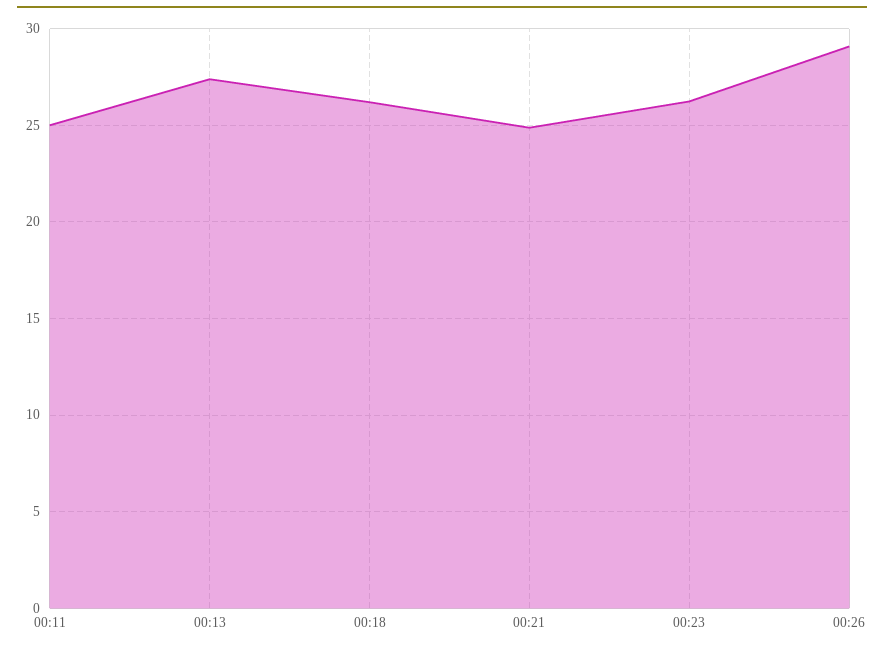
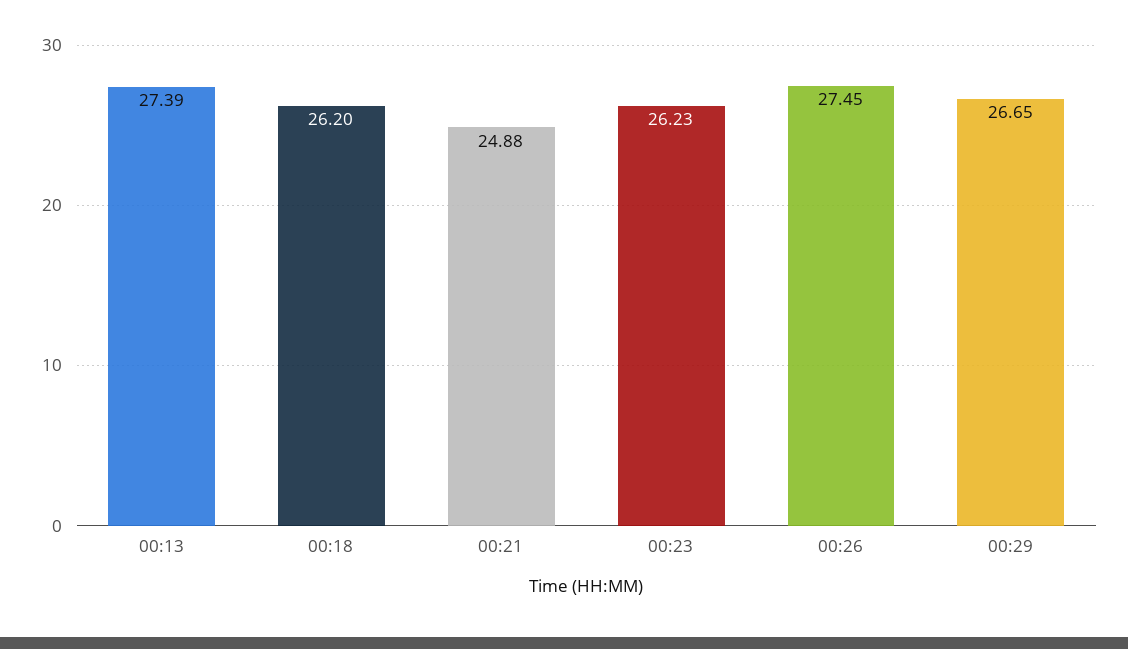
00:11: 25 -> none
00:26: 29 -> 27.45
00:29: none -> 26.65

